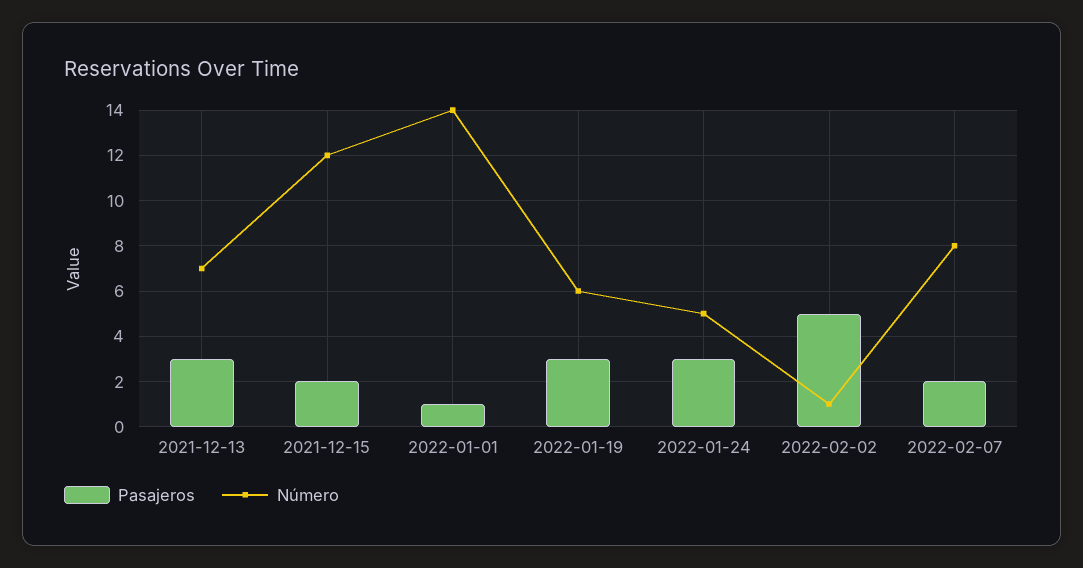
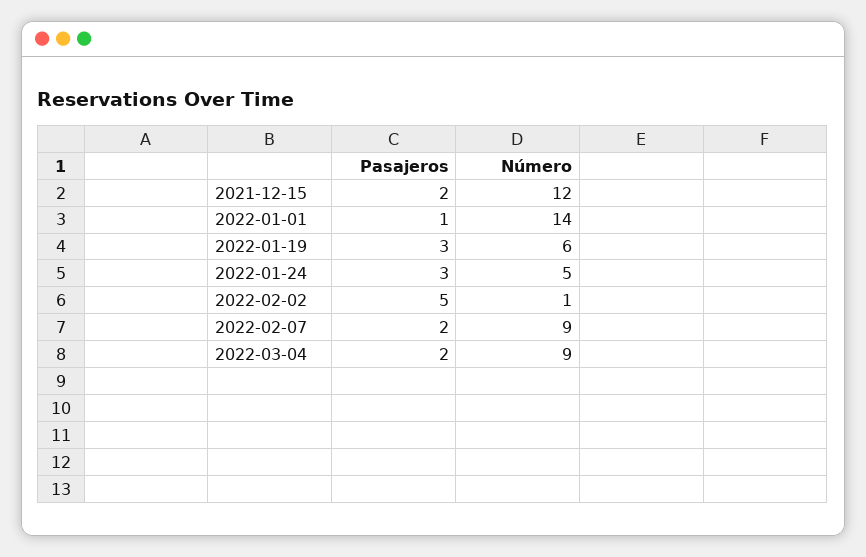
Pasajeros, 2021-12-13: 3 -> none
Número, 2021-12-13: 7 -> none
Número, 2022-02-07: 8 -> 9
Pasajeros, 2022-03-04: none -> 2
Número, 2022-03-04: none -> 9

